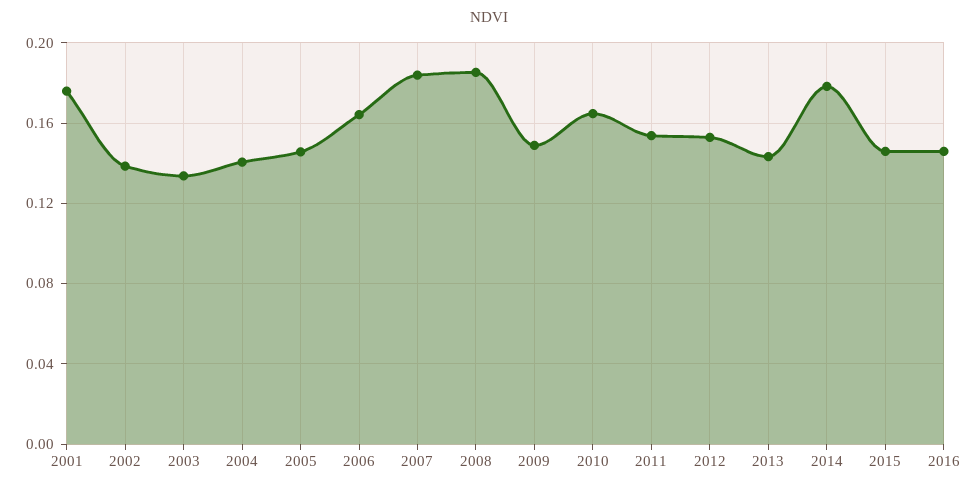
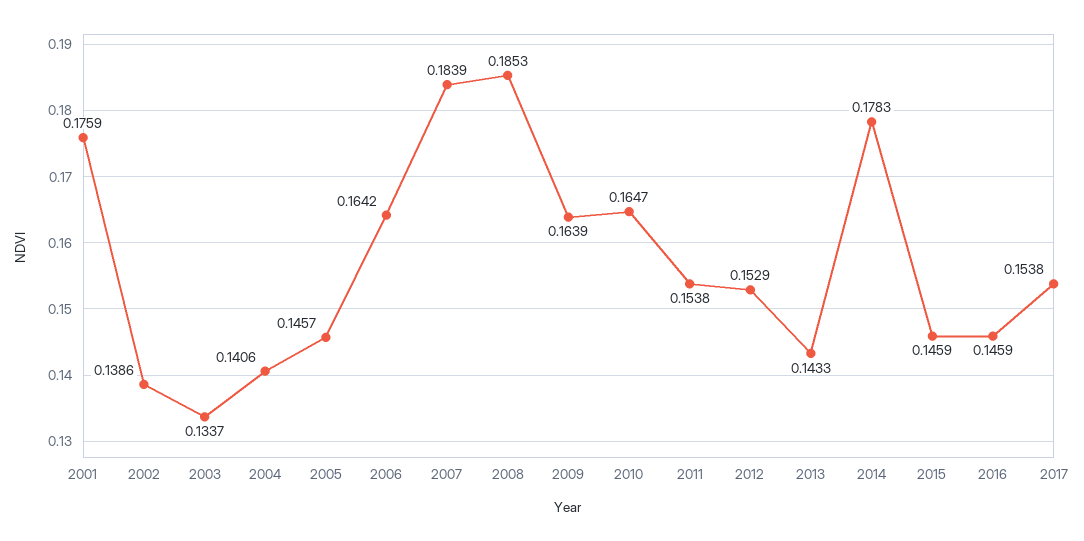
2009: 0.15 -> 0.1639
2017: none -> 0.1538

